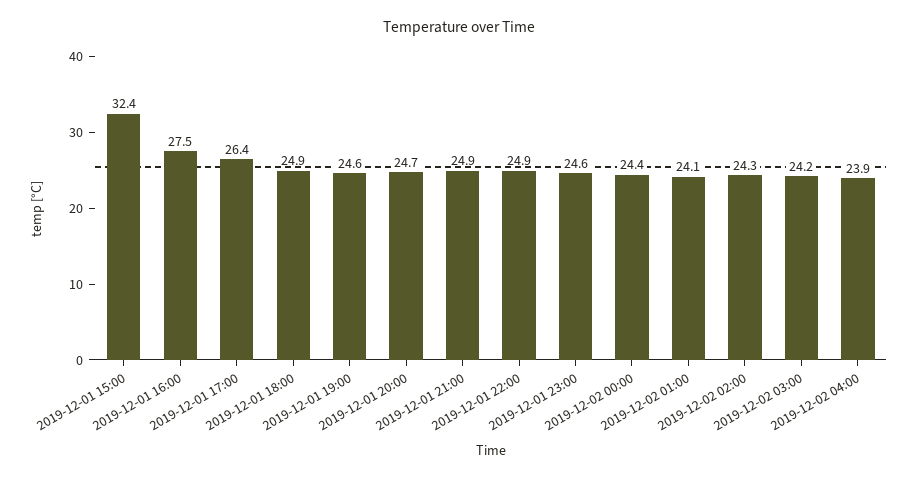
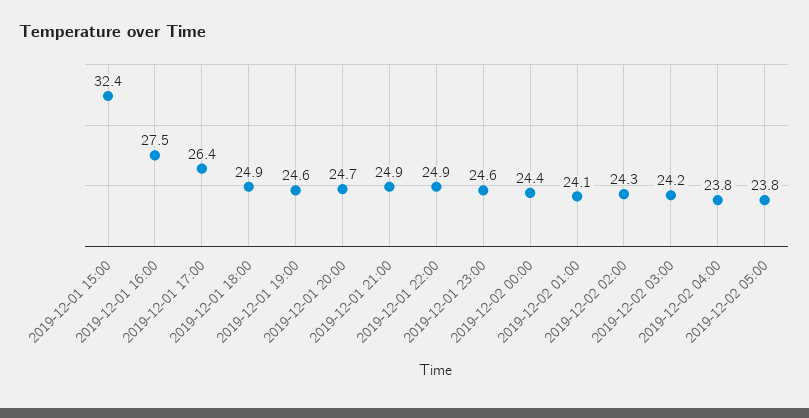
2019-12-02 04:00: 23.9 -> 23.8
2019-12-02 05:00: none -> 23.8

